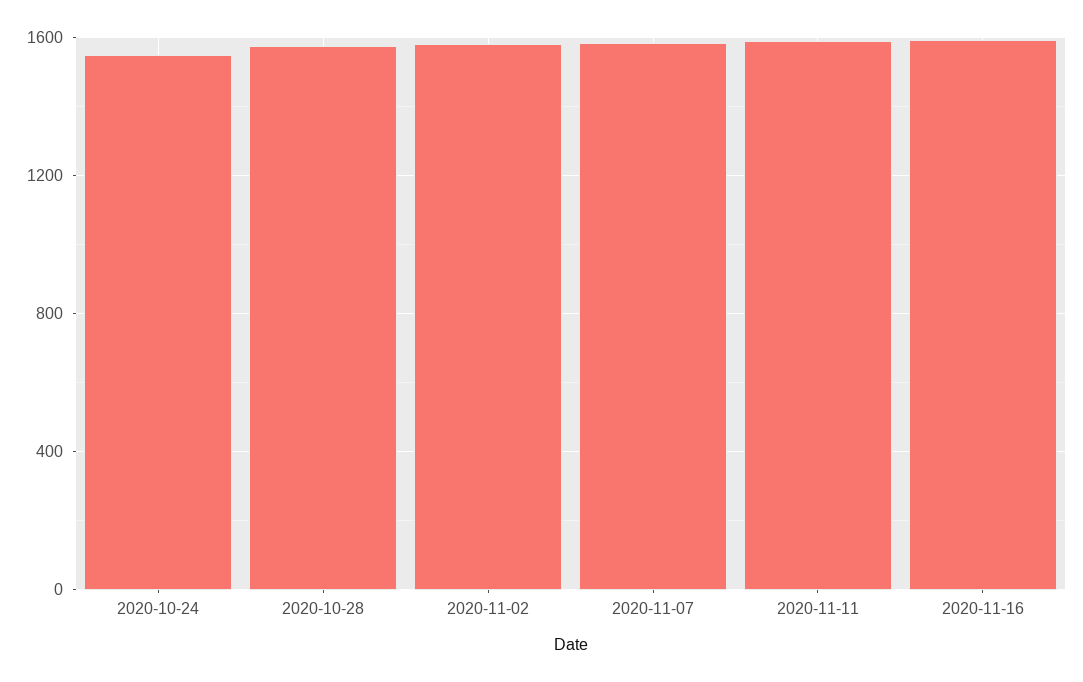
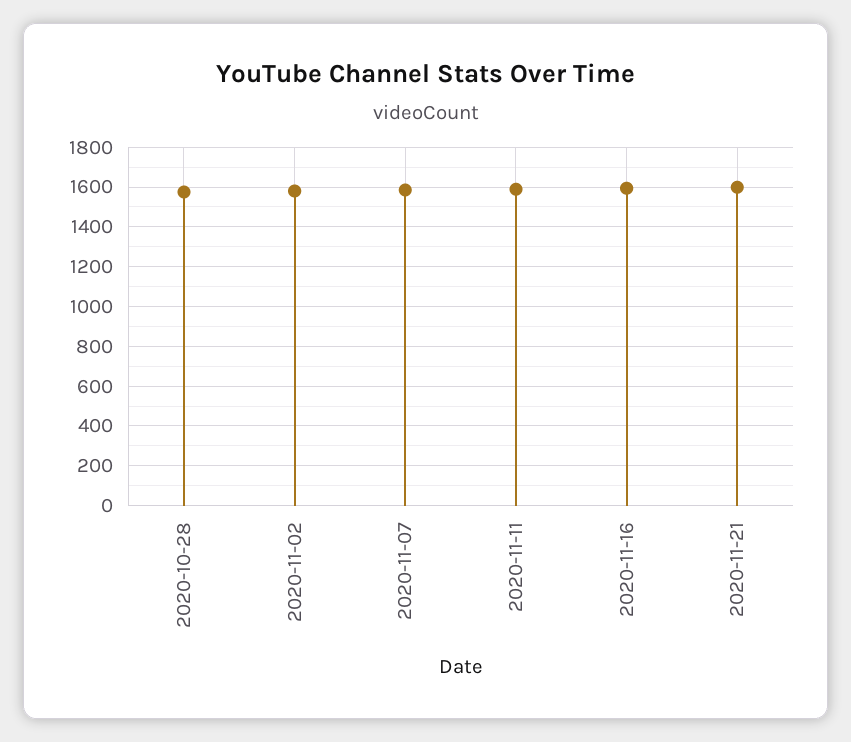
2020-10-24: 1550 -> none
2020-11-21: none -> 1600

